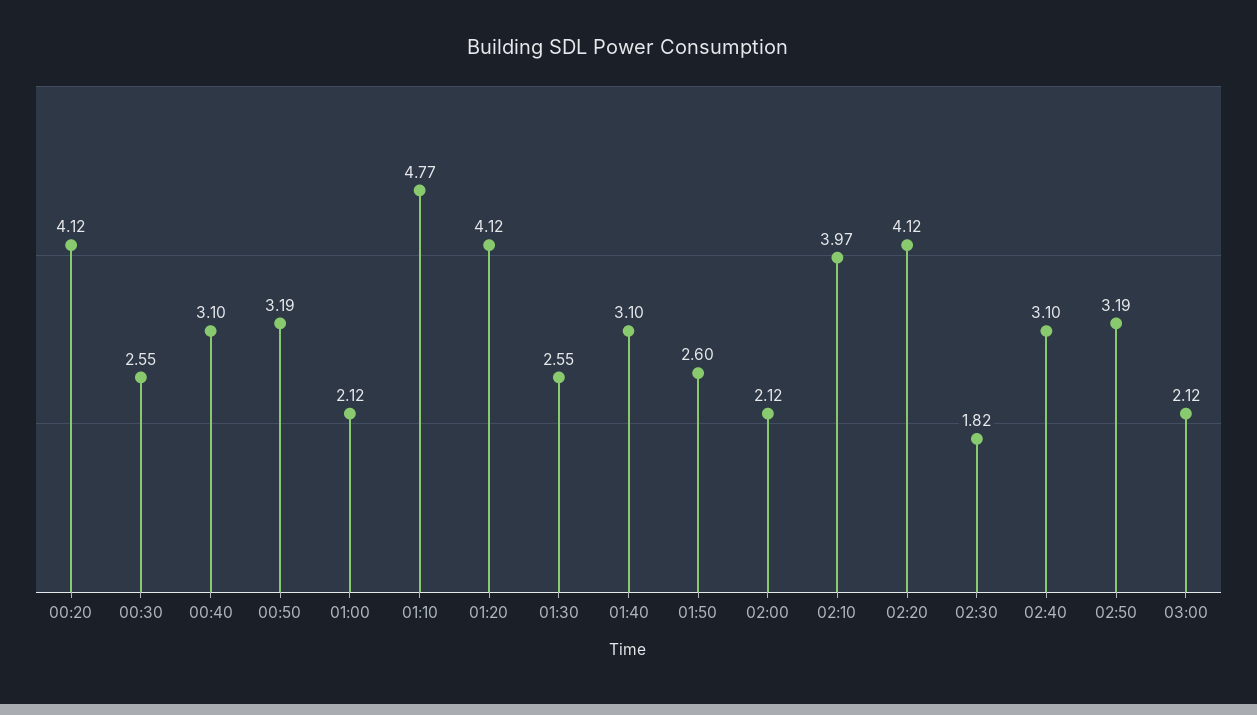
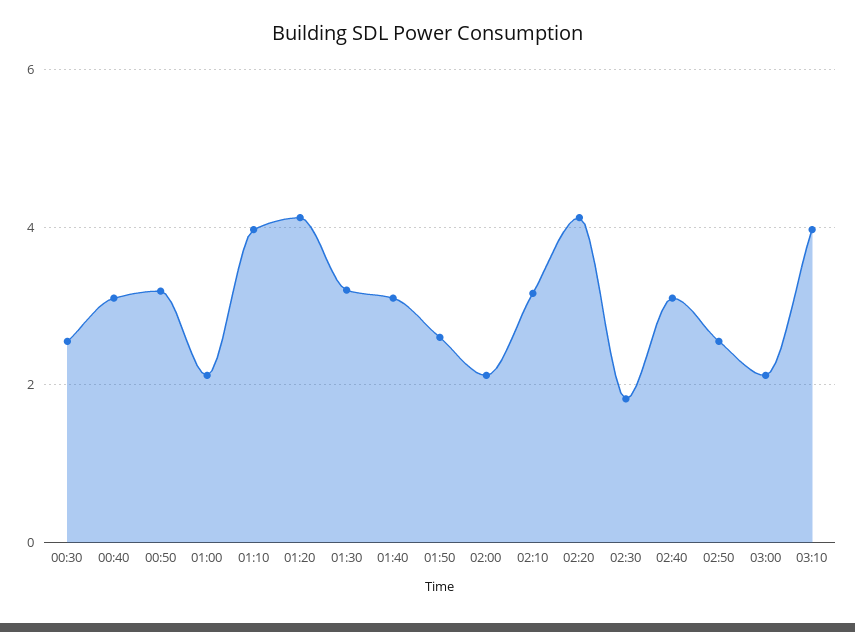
00:20: 4.12 -> none
01:10: 4.77 -> 4
01:30: 2.55 -> 3.2
02:10: 3.97 -> 3.2
02:50: 3.19 -> 2.6
03:10: none -> 4

